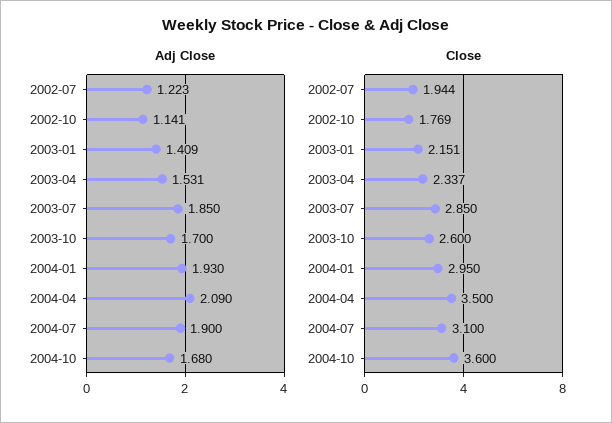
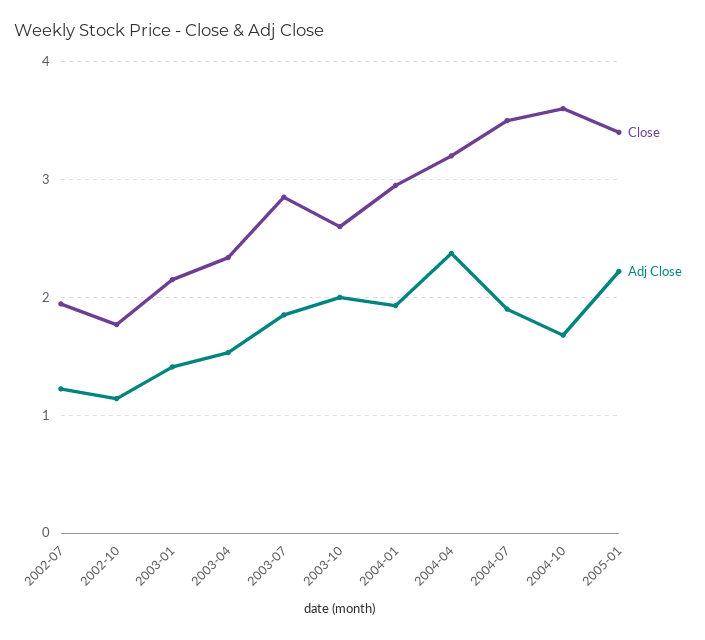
Adj Close, 2003-10: 1.7 -> 2
Adj Close, 2004-04: 2.09 -> 2.4
Close, 2004-04: 3.5 -> 3.2
Close, 2004-07: 3.1 -> 3.5
Close, 2005-01: none -> 3.4
Adj Close, 2005-01: none -> 2.2

